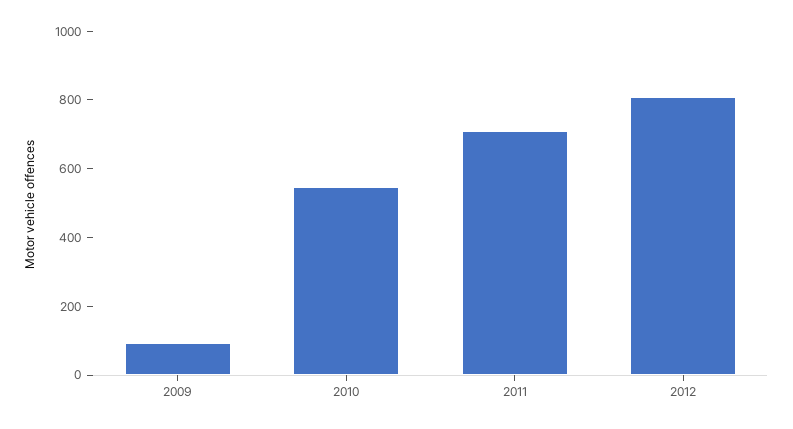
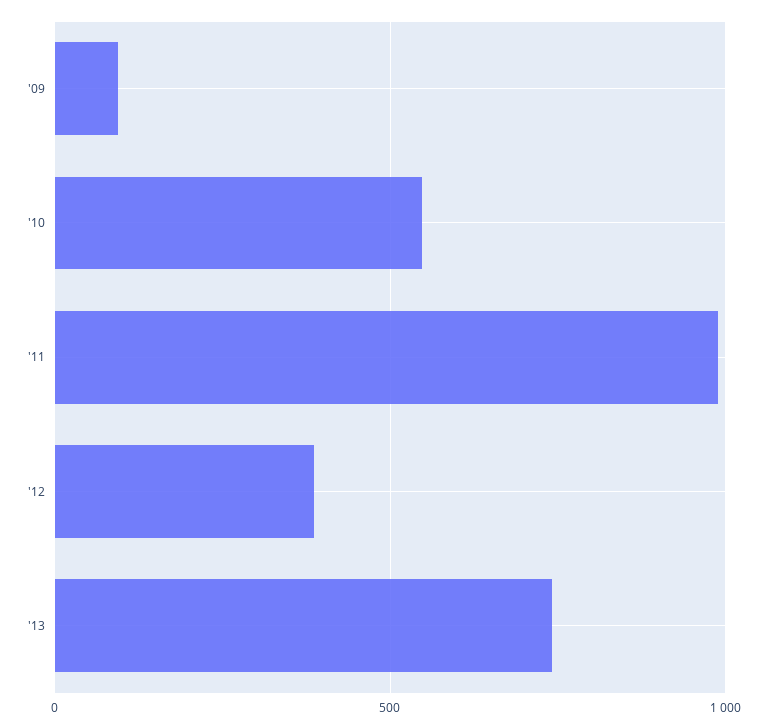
2011: 700 -> 1000
2012: 800 -> 400
'13: none -> 750

